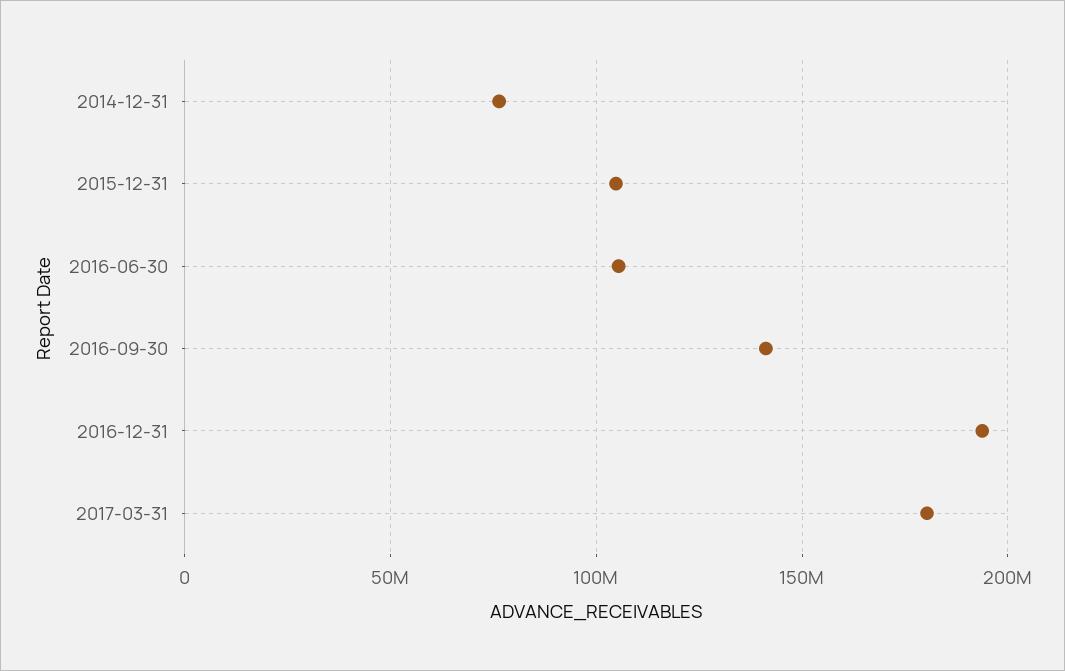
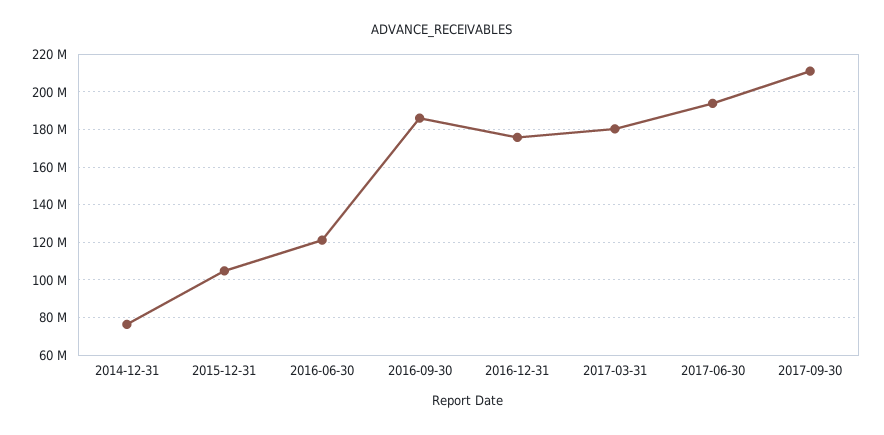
2016-06-30: 105000000 -> 120000000
2016-09-30: 140000000 -> 185000000
2016-12-31: 195000000 -> 175000000
2017-06-30: none -> 195000000
2017-09-30: none -> 210000000

